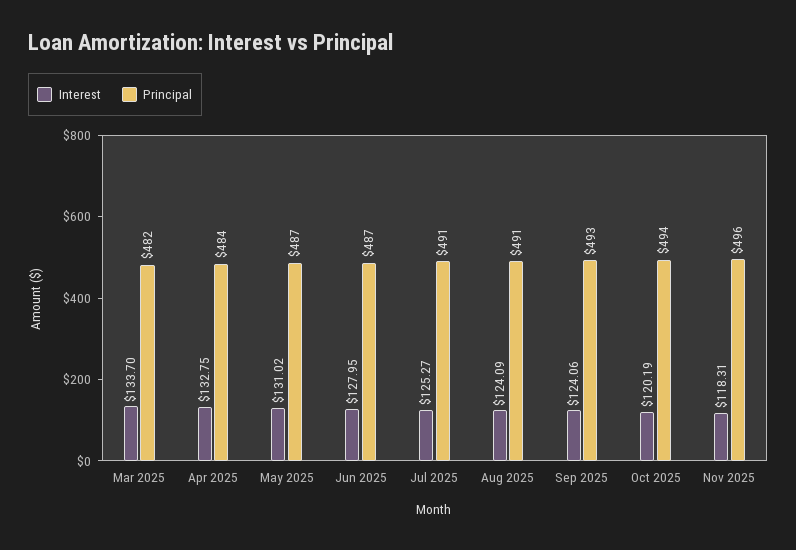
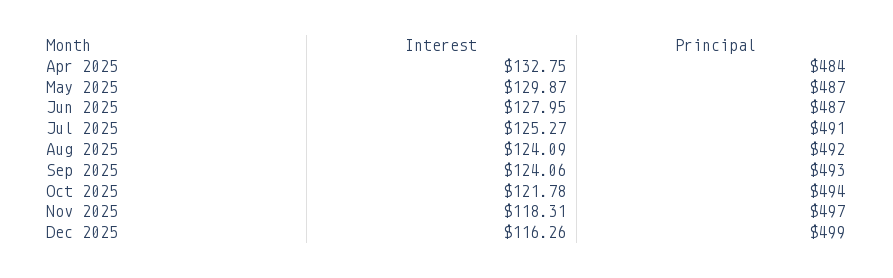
Interest, Mar 2025: 133.7 -> none
Principal, Mar 2025: 482 -> none
Interest, May 2025: 131.02 -> 129.87
Principal, Aug 2025: 491 -> 492
Interest, Oct 2025: 120.19 -> 121.78
Principal, Nov 2025: 496 -> 497
Interest, Dec 2025: none -> 116.26
Principal, Dec 2025: none -> 499

